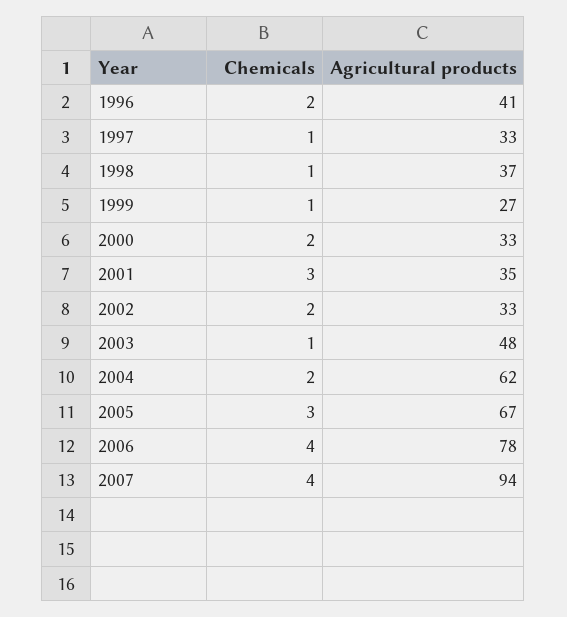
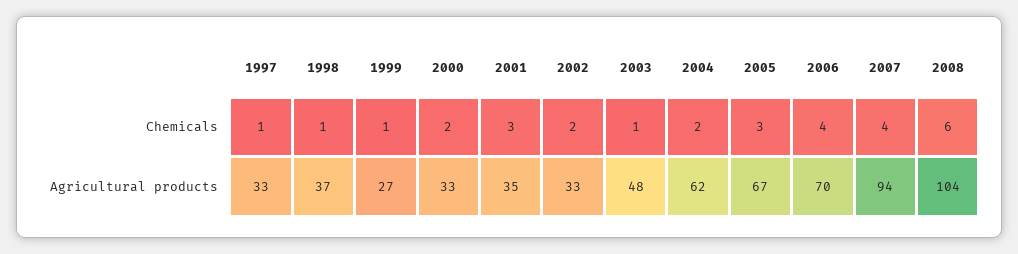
Chemicals, 1996: 2 -> none
Agricultural products, 1996: 41 -> none
Agricultural products, 2006: 78 -> 70
Chemicals, 2008: none -> 6
Agricultural products, 2008: none -> 104

